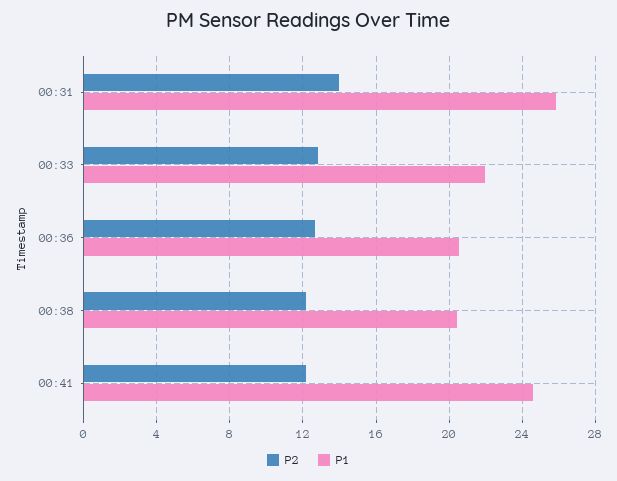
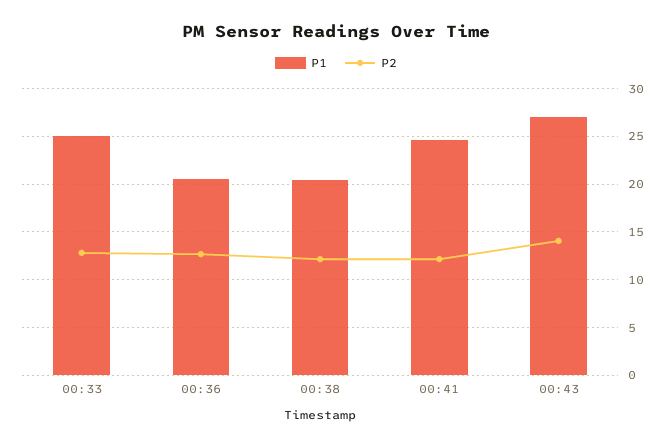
P2, 00:31: 14 -> none
P1, 00:31: 26 -> none
P1, 00:33: 22 -> 25
P1, 00:43: none -> 27
P2, 00:43: none -> 14

